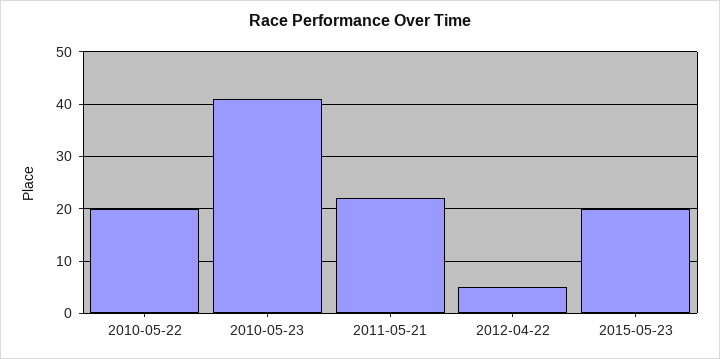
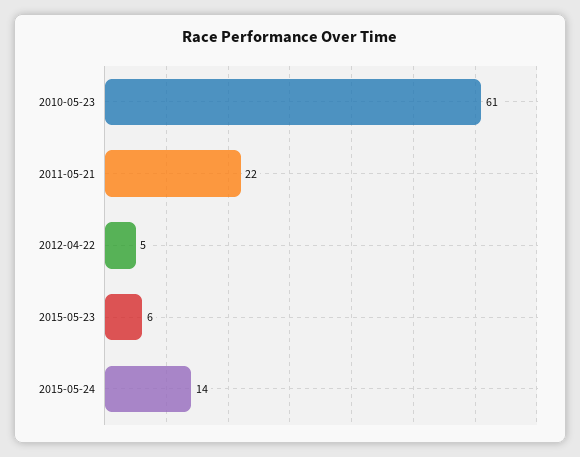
2010-05-22: 20 -> none
2010-05-23: 40 -> 61
2015-05-23: 20 -> 6
2015-05-24: none -> 14

